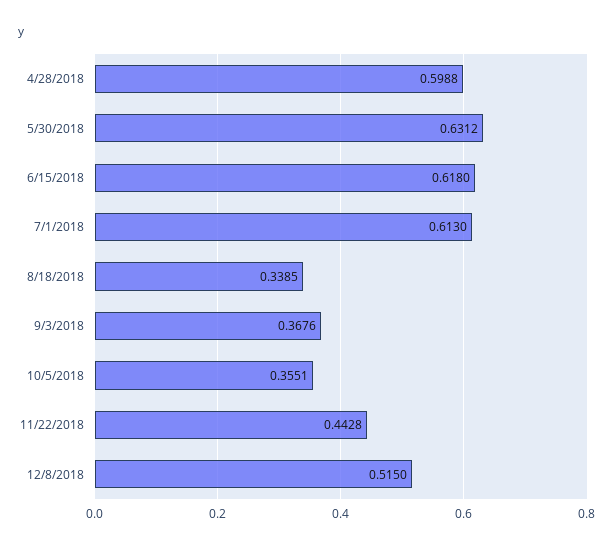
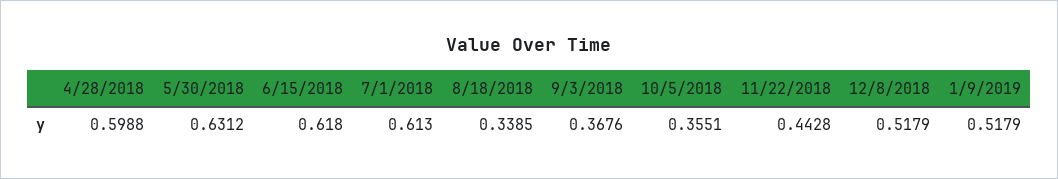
12/8/2018: 0.515 -> 0.5179
1/9/2019: none -> 0.5179

